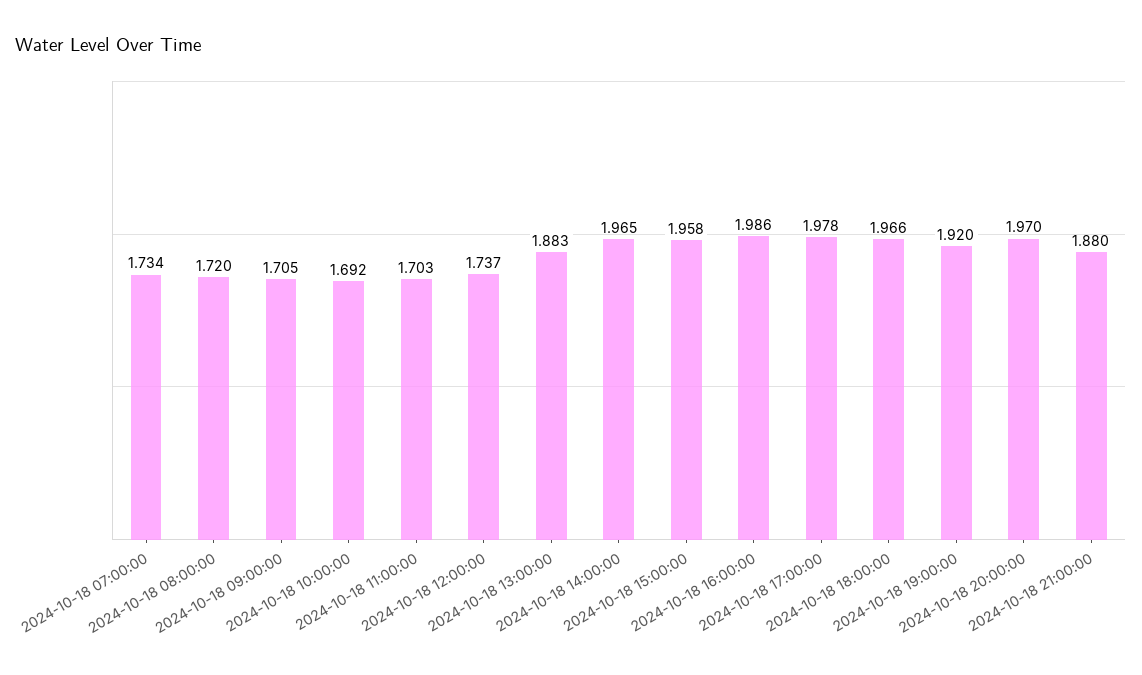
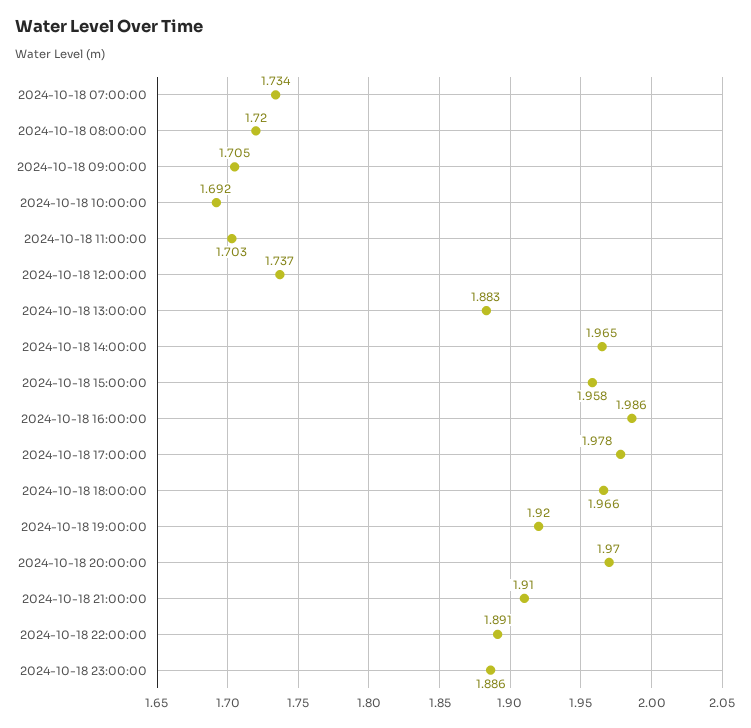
2024-10-18 21:00:00: 1.88 -> 1.91
2024-10-18 22:00:00: none -> 1.891
2024-10-18 23:00:00: none -> 1.886

